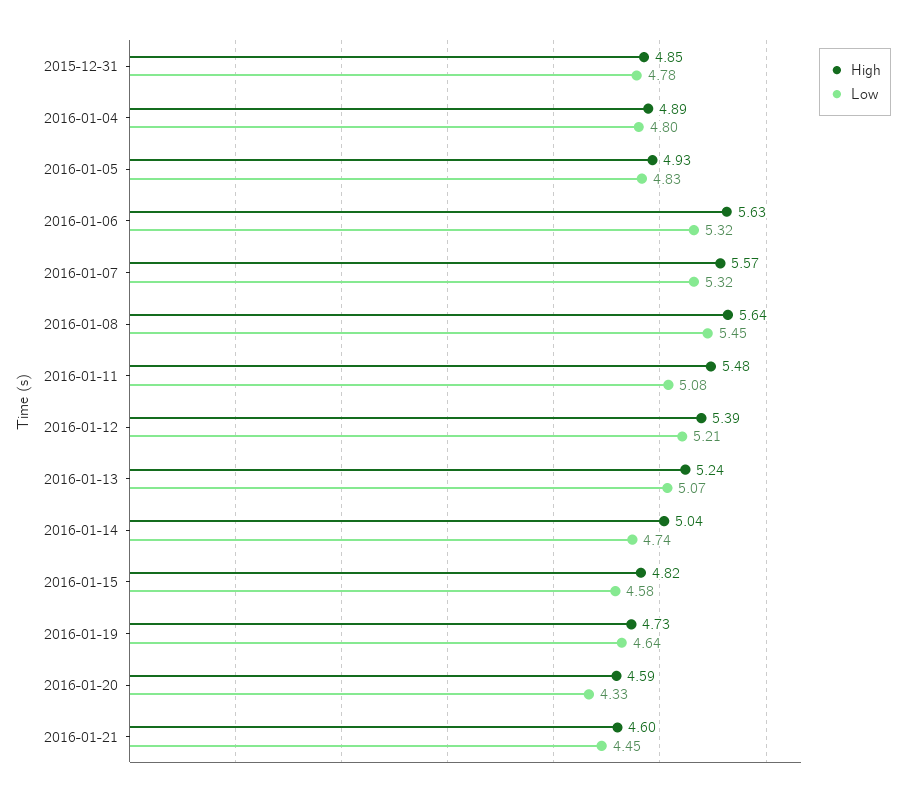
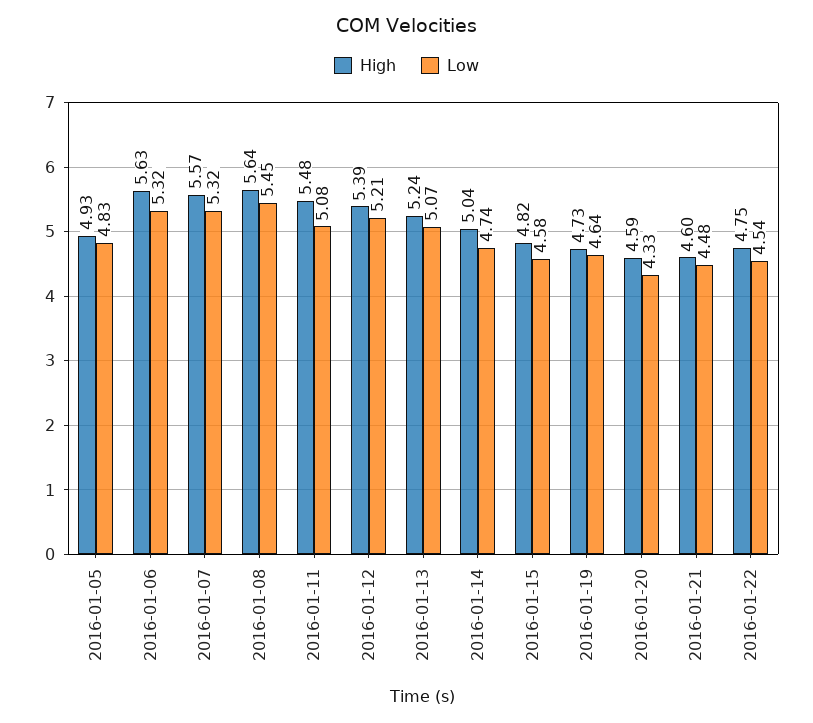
High, 2015-12-31: 4.85 -> none
Low, 2015-12-31: 4.78 -> none
High, 2016-01-04: 4.89 -> none
Low, 2016-01-04: 4.8 -> none
Low, 2016-01-21: 4.45 -> 4.48
High, 2016-01-22: none -> 4.75
Low, 2016-01-22: none -> 4.54

